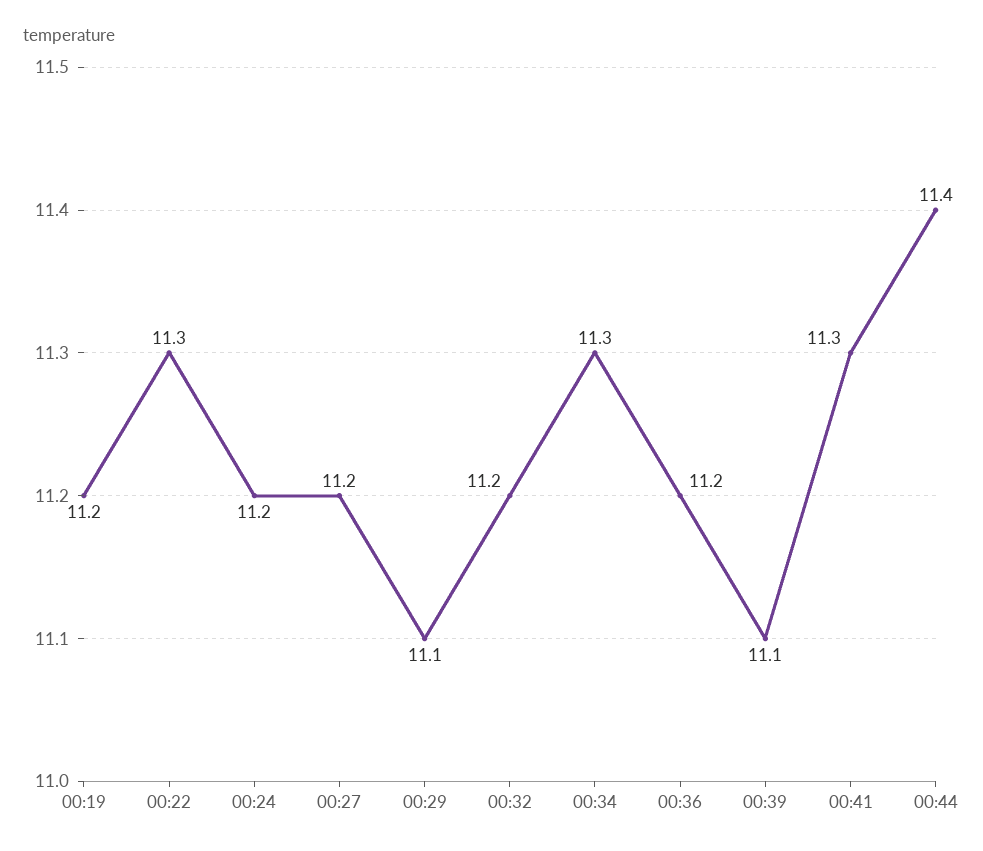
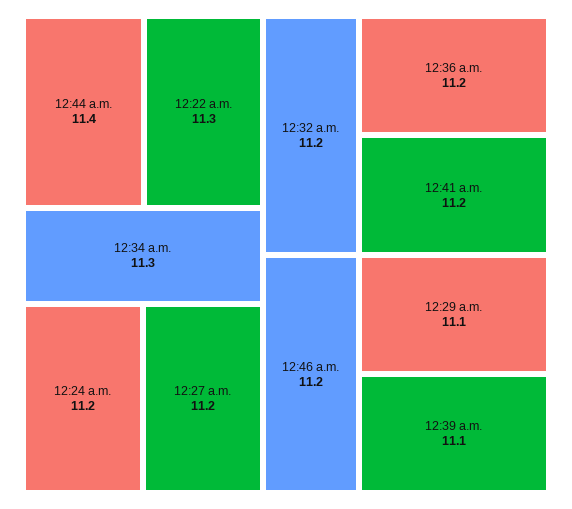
00:19: 11.2 -> none
00:41: 11.3 -> 11.2
12:46 a.m.: none -> 11.2

